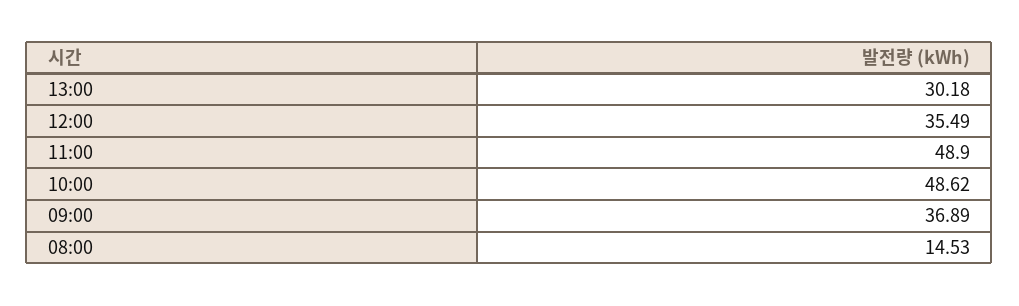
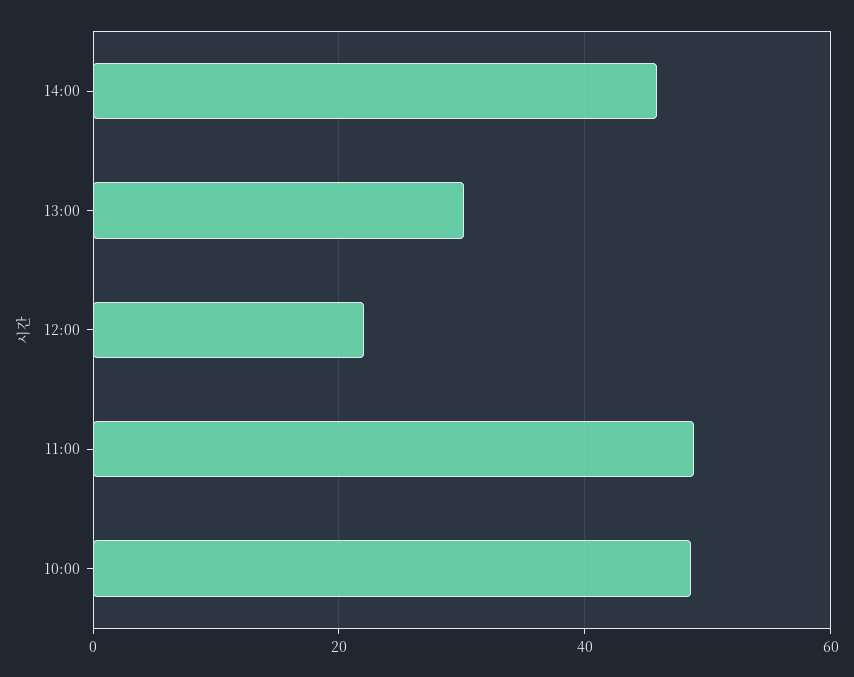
12:00: 35.49 -> 22
09:00: 36.89 -> none
08:00: 14.53 -> none
14:00: none -> 46

